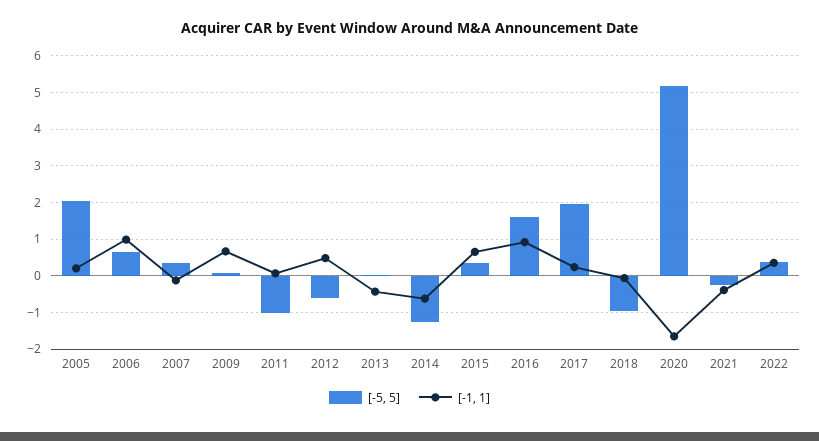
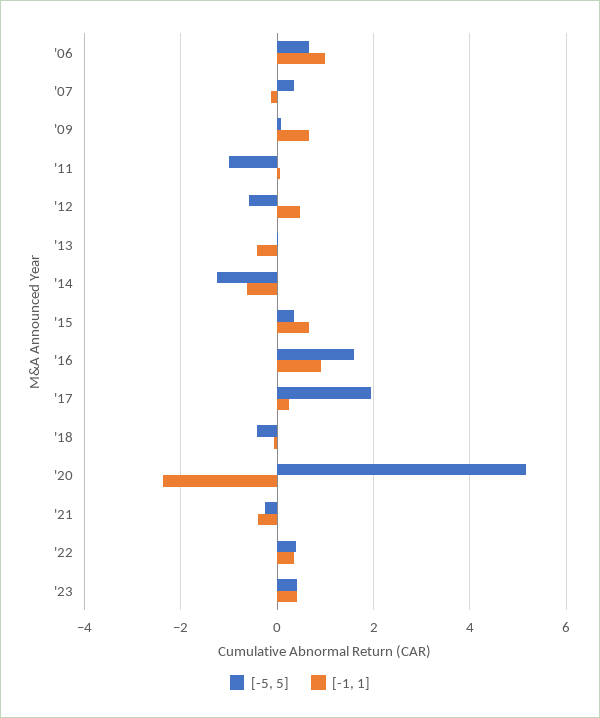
[-5, 5], 2005: 2 -> none
[-1, 1], 2005: 0.2 -> none
[-5, 5], 2018: -1 -> -0.4
[-1, 1], 2020: -1.6 -> -2.4
[-5, 5], '23: none -> 0.4
[-1, 1], '23: none -> 0.4

